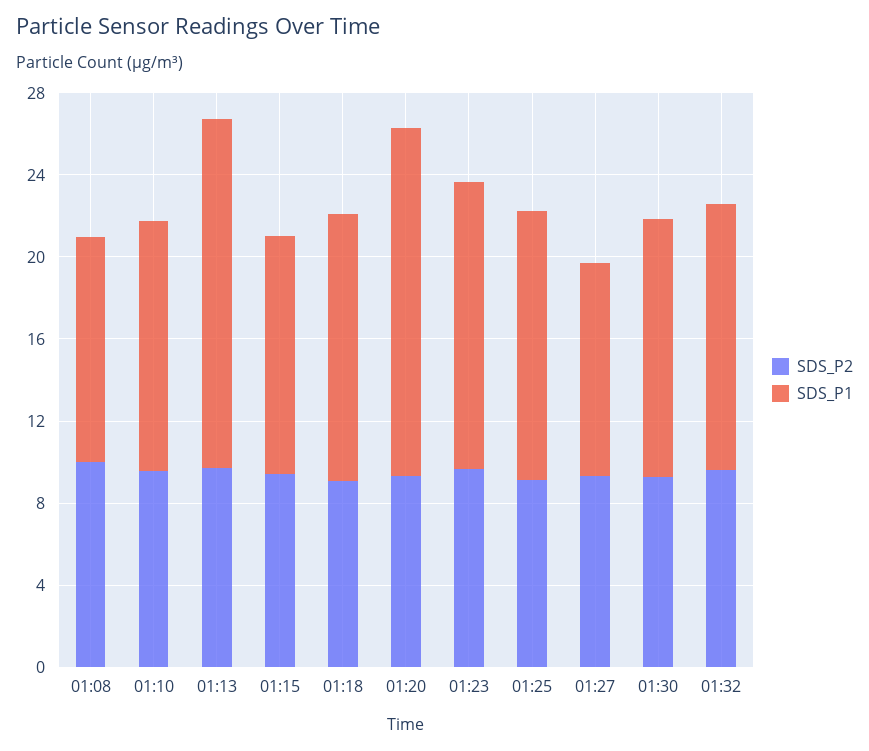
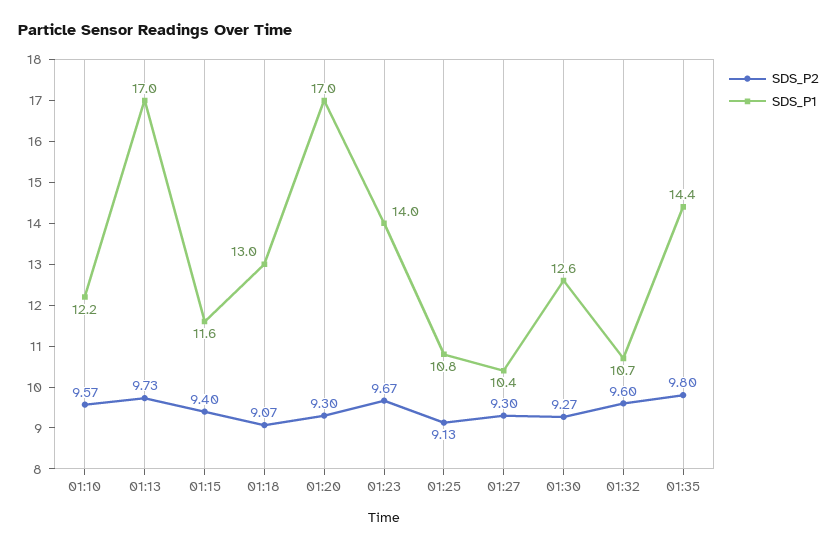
SDS_P2, 01:08: 10 -> none
SDS_P1, 01:08: 11 -> none
SDS_P1, 01:25: 13 -> 10.8
SDS_P1, 01:32: 13 -> 10.7
SDS_P2, 01:35: none -> 9.8
SDS_P1, 01:35: none -> 14.4

